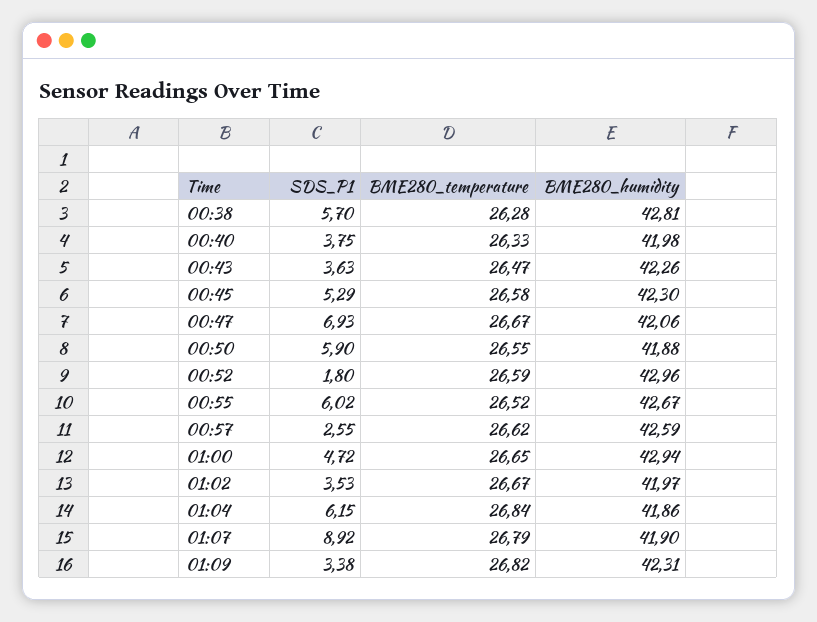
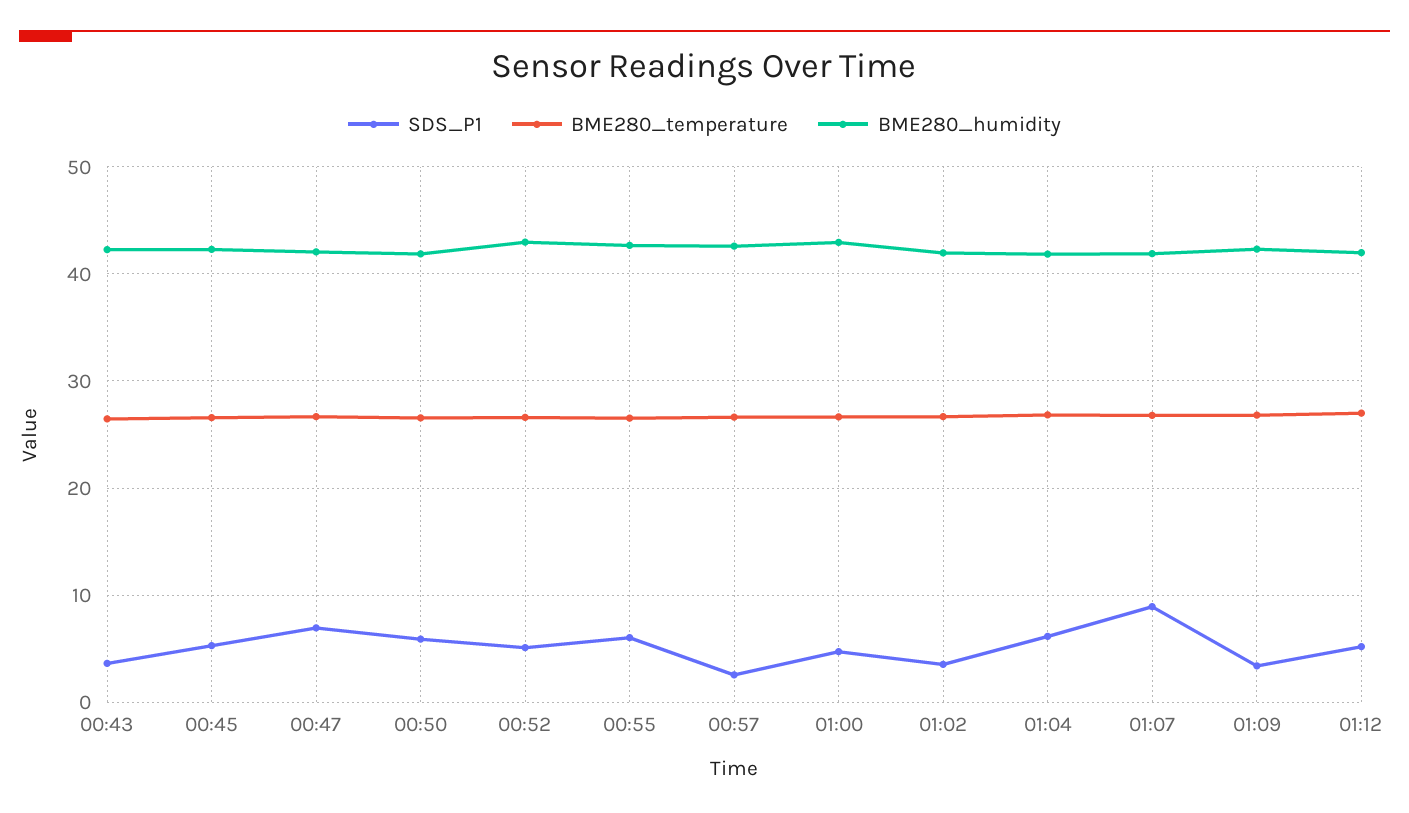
SDS_P1, 00:38: 5.7 -> none
BME280_temperature, 00:38: 26.28 -> none
BME280_humidity, 00:38: 42.81 -> none
SDS_P1, 00:40: 3.75 -> none
BME280_temperature, 00:40: 26.33 -> none
BME280_humidity, 00:40: 41.98 -> none
SDS_P1, 00:52: 1.8 -> 5
SDS_P1, 01:12: none -> 5
BME280_temperature, 01:12: none -> 27
BME280_humidity, 01:12: none -> 42

